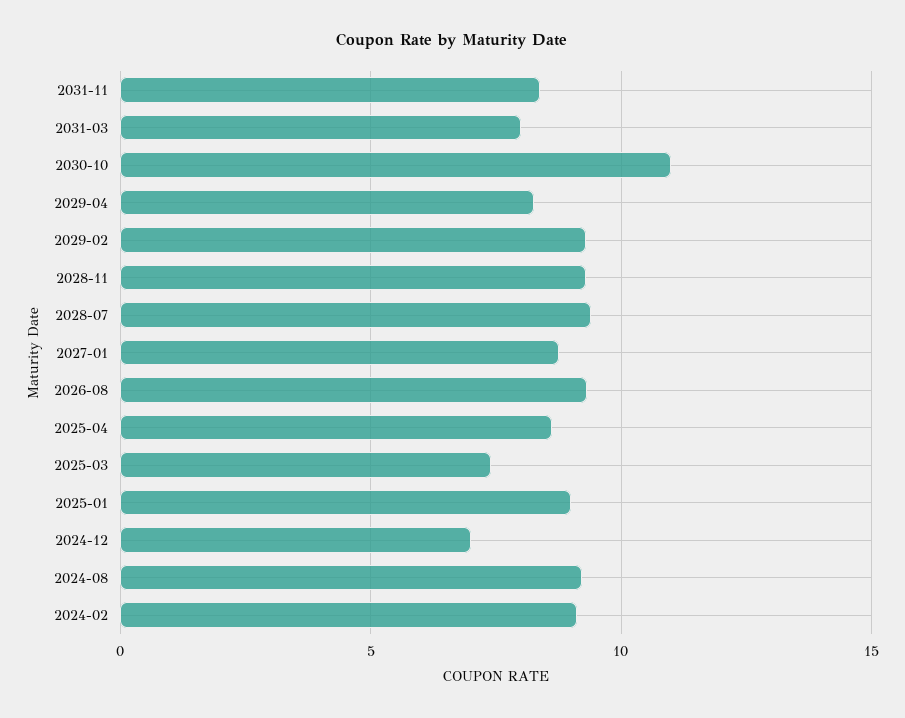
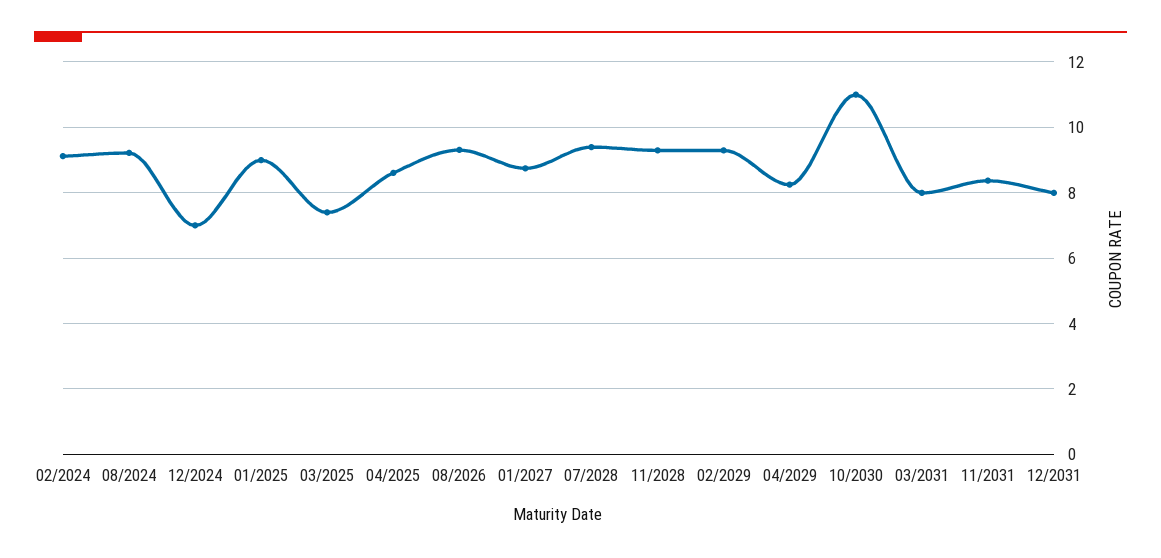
12/2031: none -> 8

